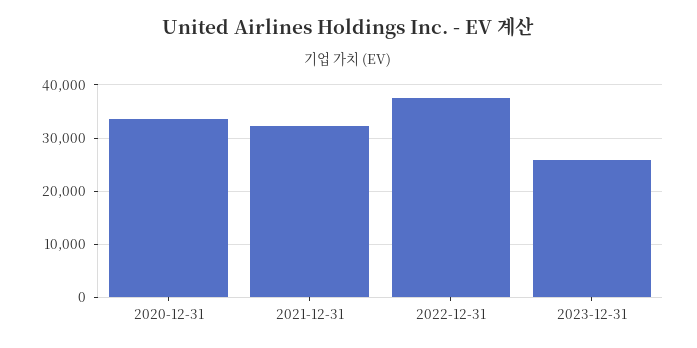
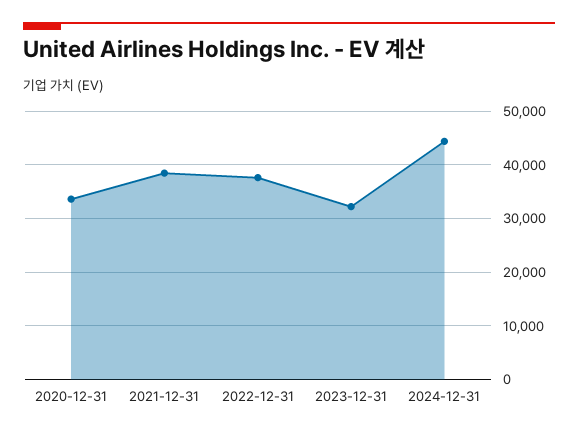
2021-12-31: 32000 -> 38000
2023-12-31: 26000 -> 32000
2024-12-31: none -> 44000

